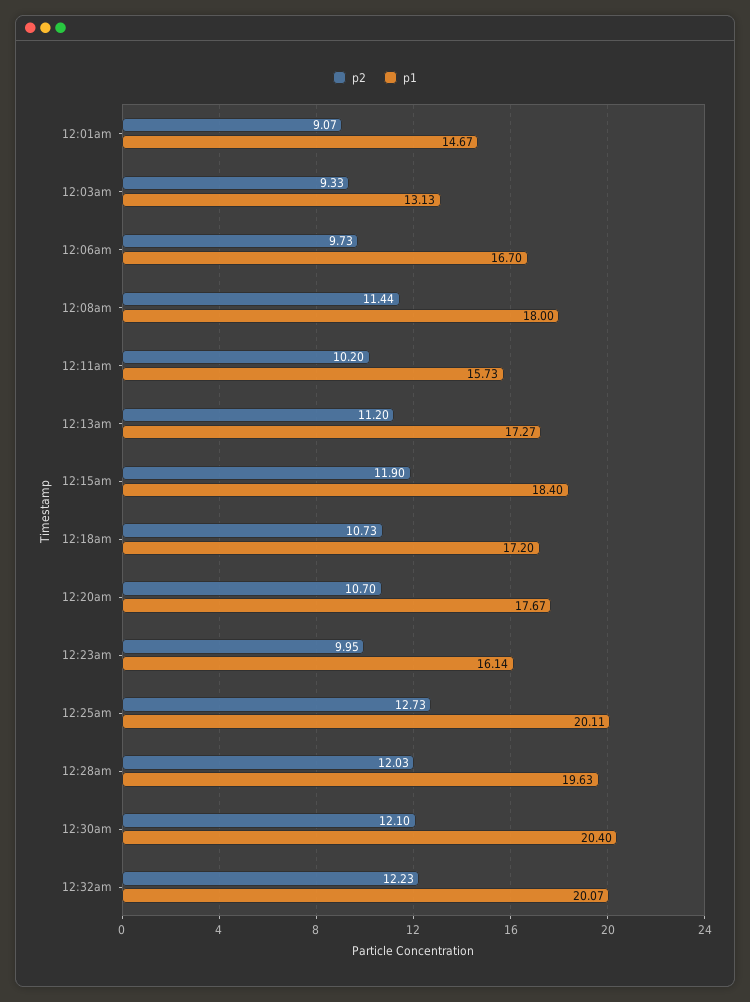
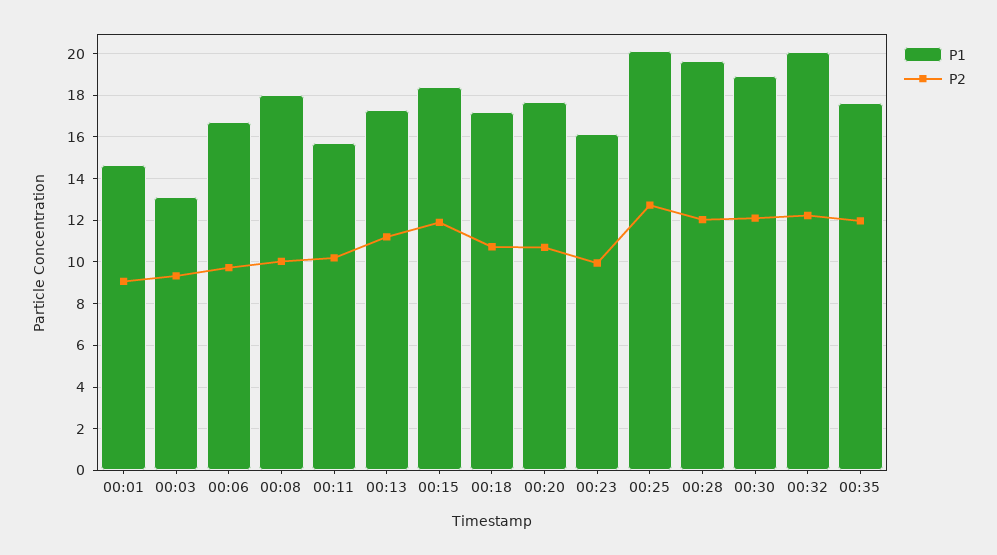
p2, 12:08am: 11.44 -> 10
p1, 12:30am: 20.4 -> 19
p1, 00:35: none -> 17.5
p2, 00:35: none -> 12

